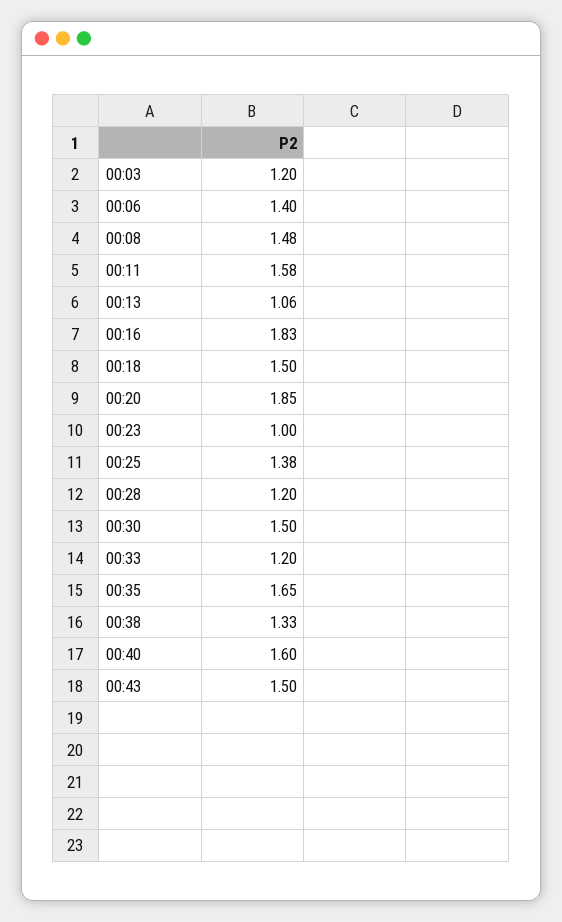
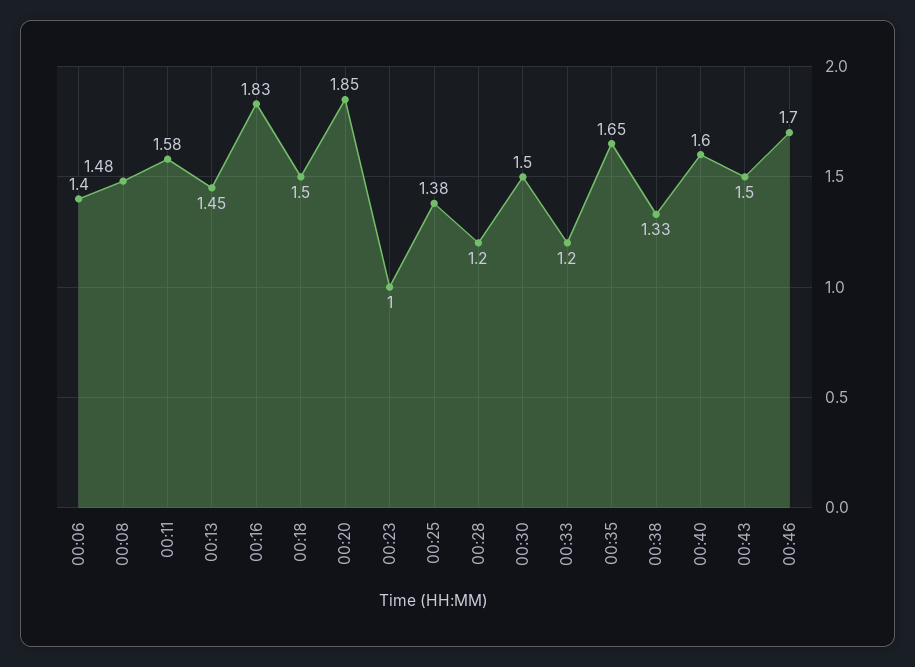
00:03: 1.2 -> none
00:13: 1.06 -> 1.45
00:46: none -> 1.7

